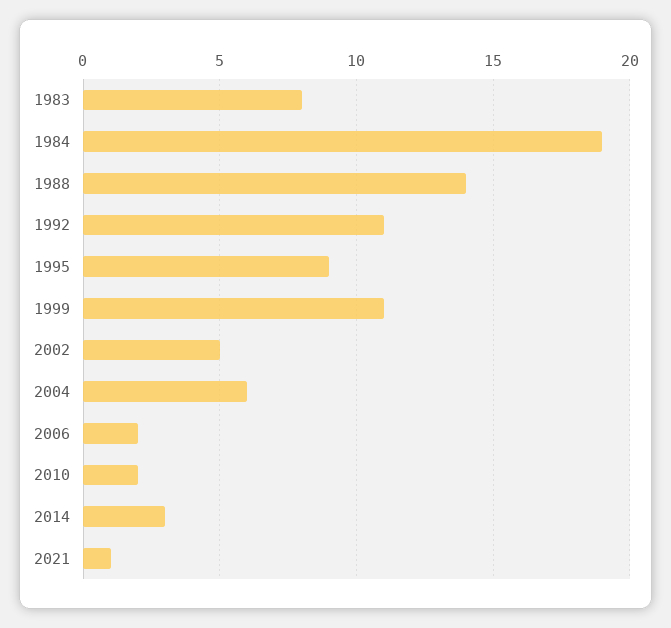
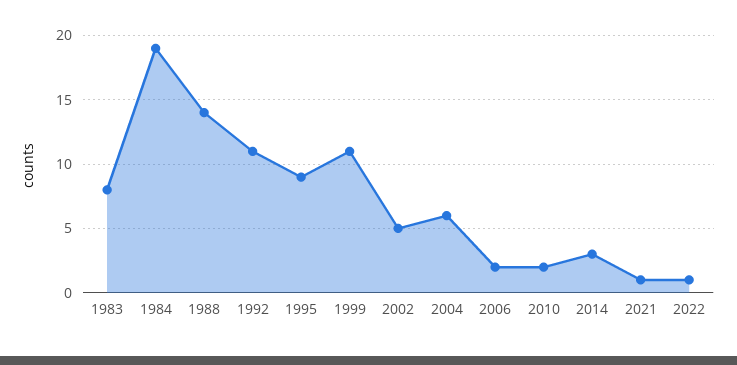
2022: none -> 1

